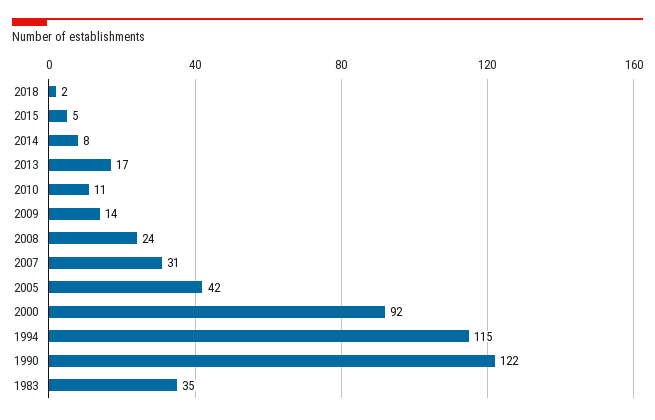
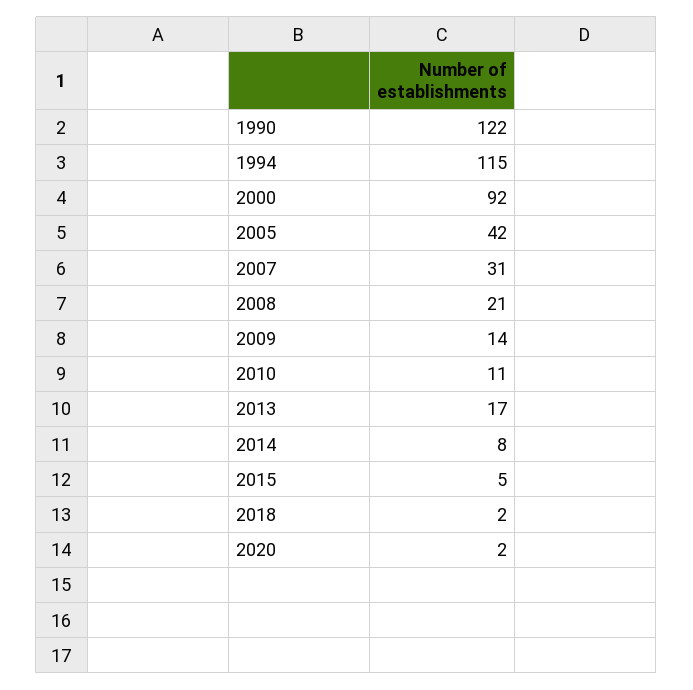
2008: 24 -> 21
1983: 35 -> none
2020: none -> 2

